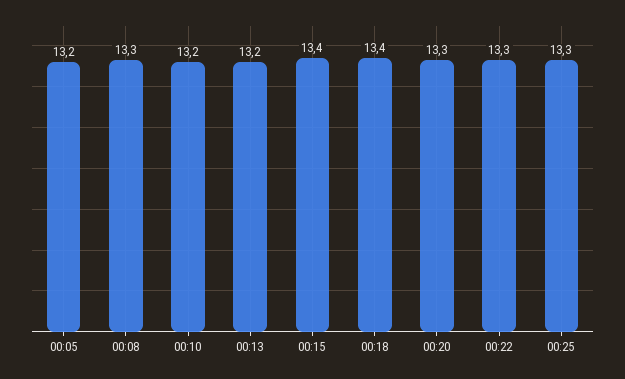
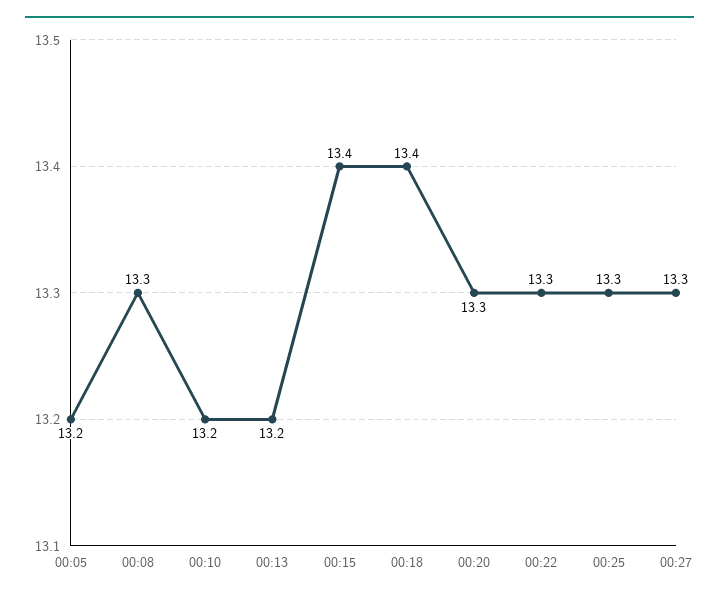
00:27: none -> 13.3

